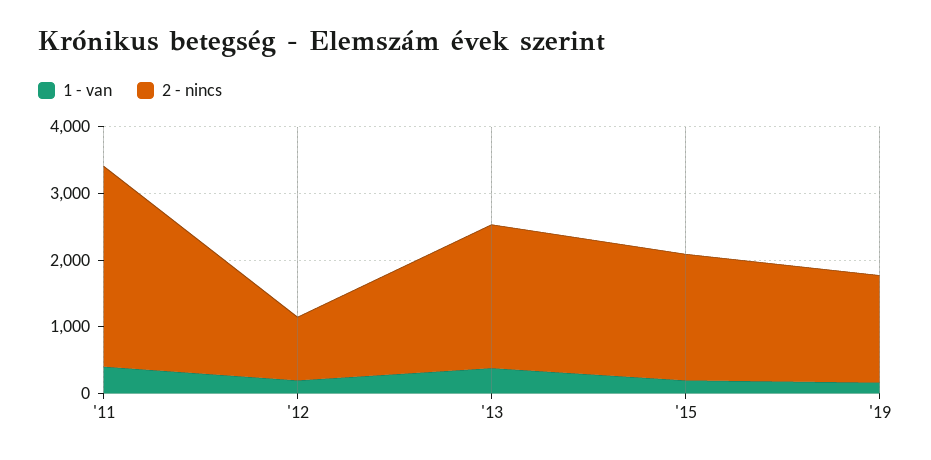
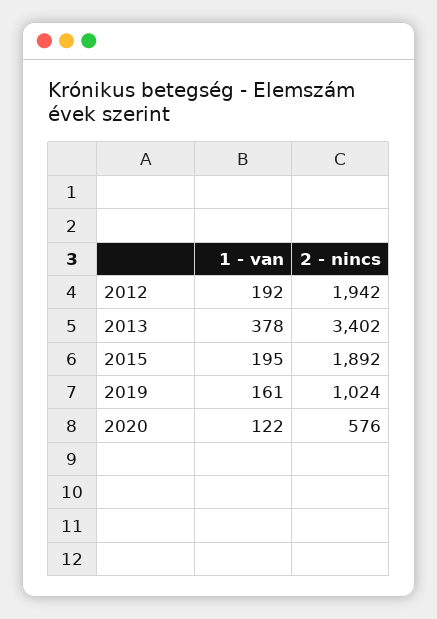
1 - van, '11: 400 -> none
2 - nincs, '11: 3000 -> none
2 - nincs, '12: 1000 -> 1942
2 - nincs, '13: 2200 -> 3402
2 - nincs, '19: 1600 -> 1024
1 - van, 2020: none -> 122
2 - nincs, 2020: none -> 576

